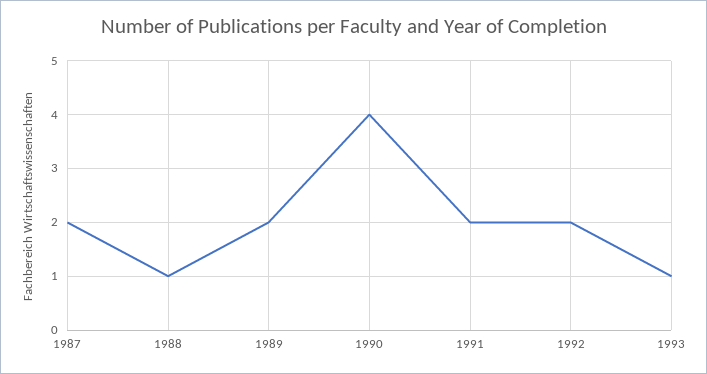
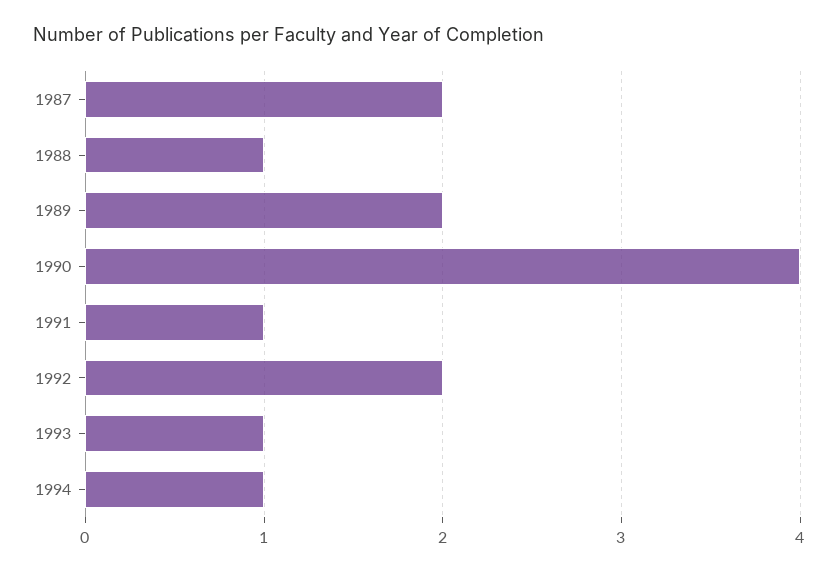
1991: 2 -> 1
1994: none -> 1

